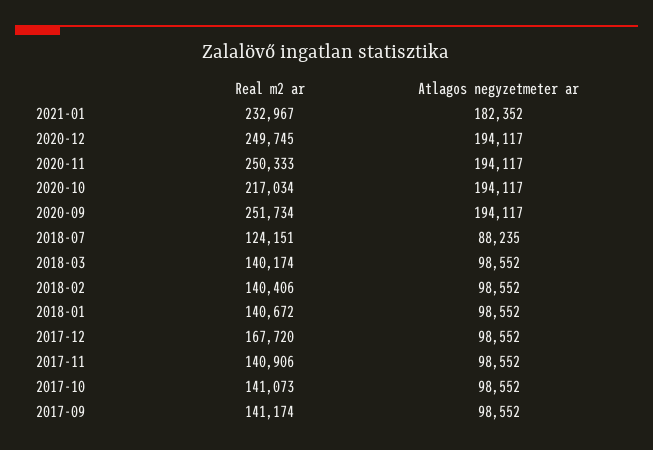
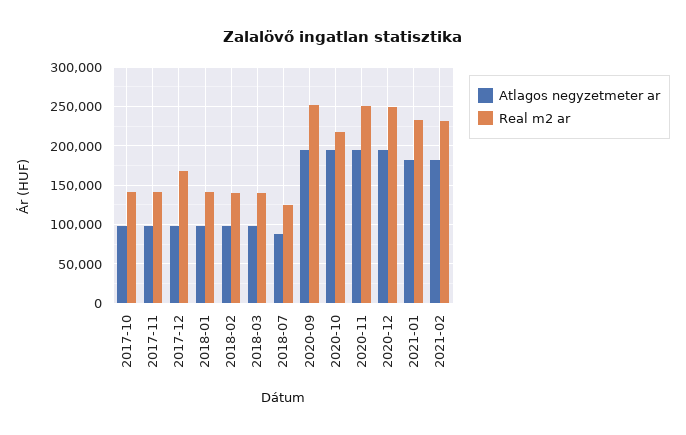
Real m2 ar, 2017-09: 141174 -> none
Atlagos negyzetmeter ar, 2017-09: 98552 -> none
Atlagos negyzetmeter ar, 2021-02: none -> 180000
Real m2 ar, 2021-02: none -> 230000

